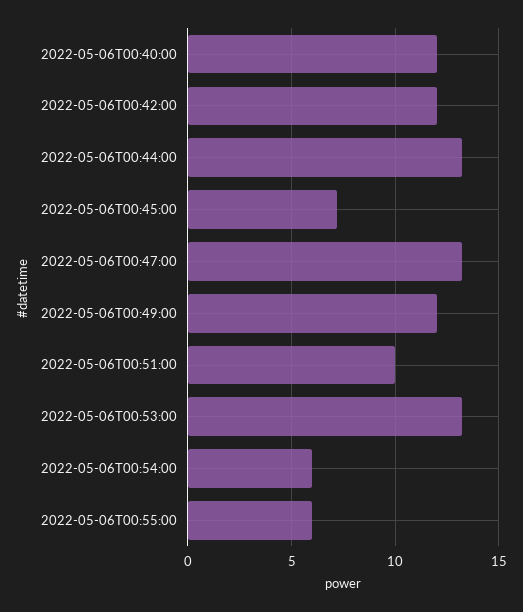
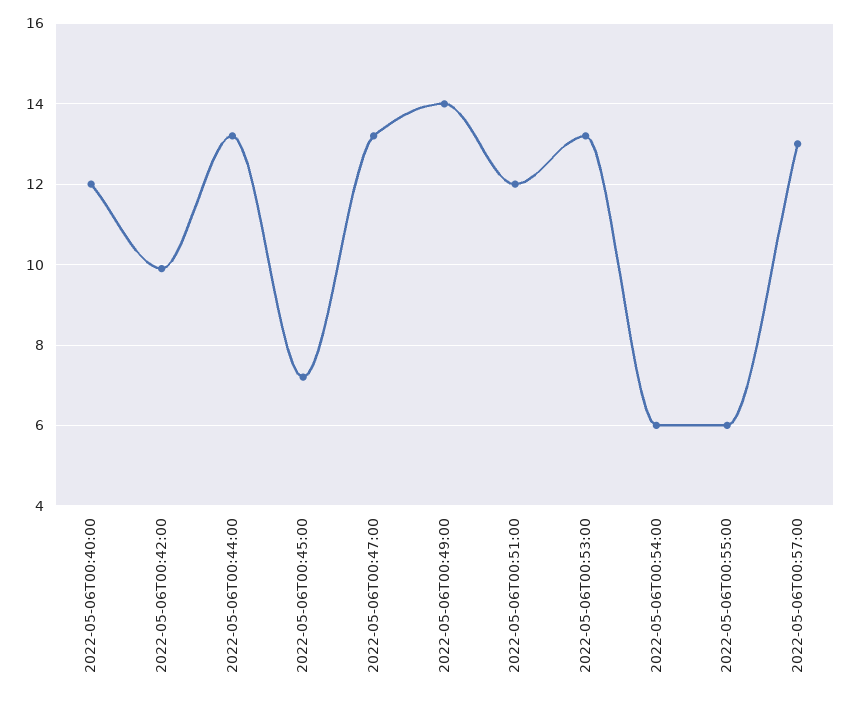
2022-05-06T00:42:00: 12 -> 10
2022-05-06T00:49:00: 12 -> 14
2022-05-06T00:51:00: 10 -> 12
2022-05-06T00:57:00: none -> 13

